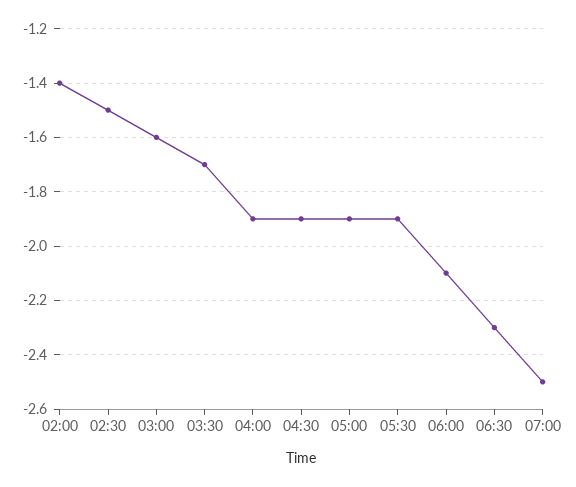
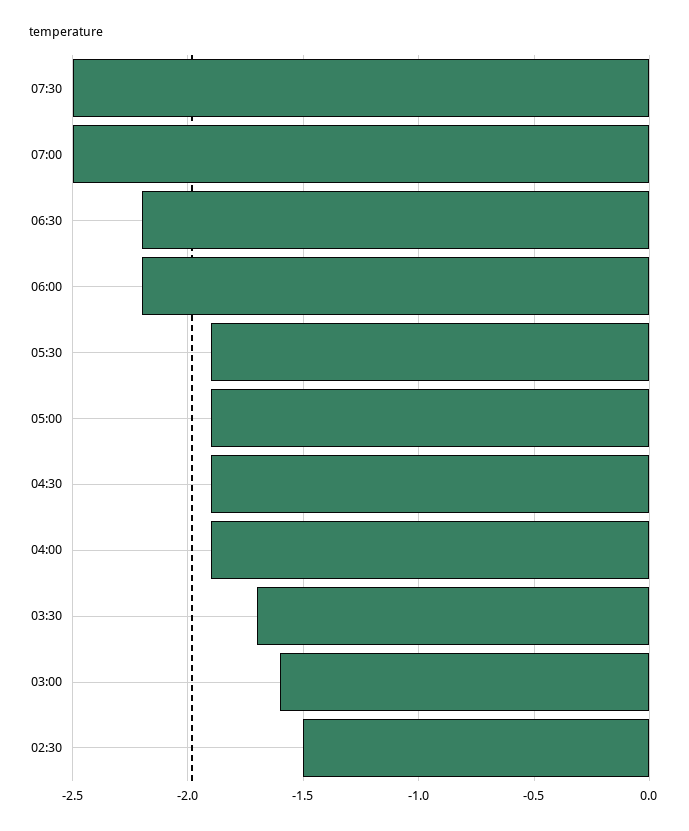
02:00: -1.4 -> none
06:00: -2.1 -> -2.2
06:30: -2.3 -> -2.2
07:30: none -> -2.5

